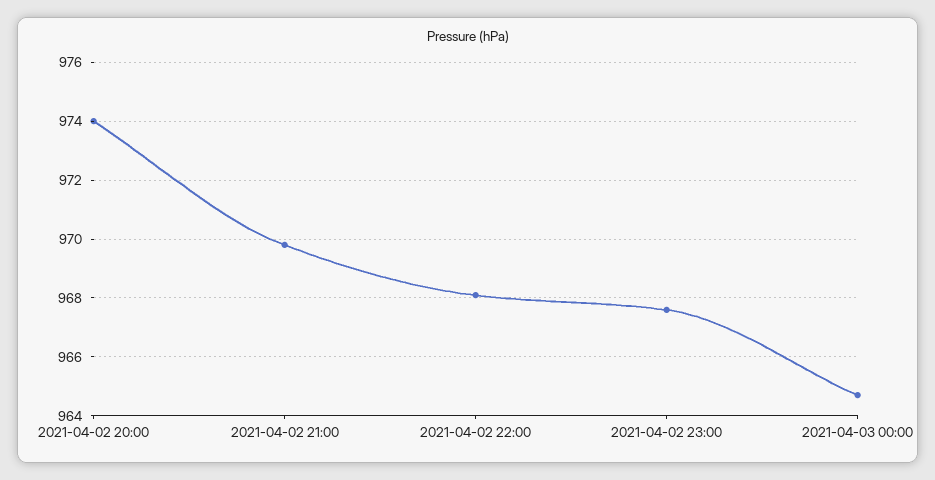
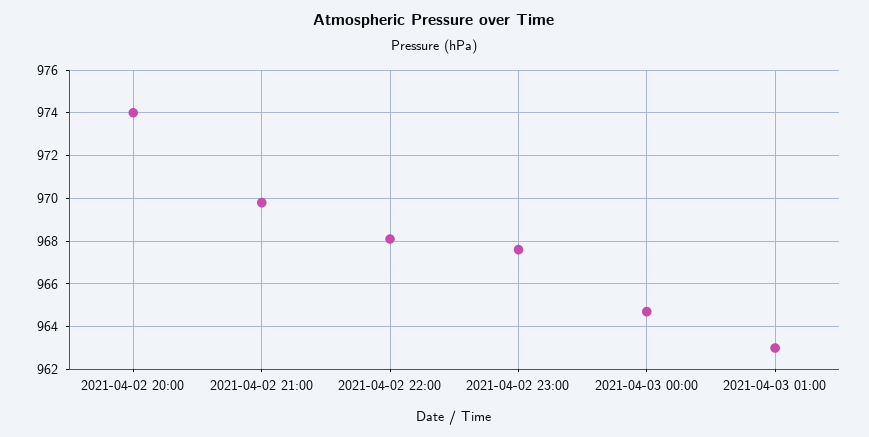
2021-04-03 01:00: none -> 963

